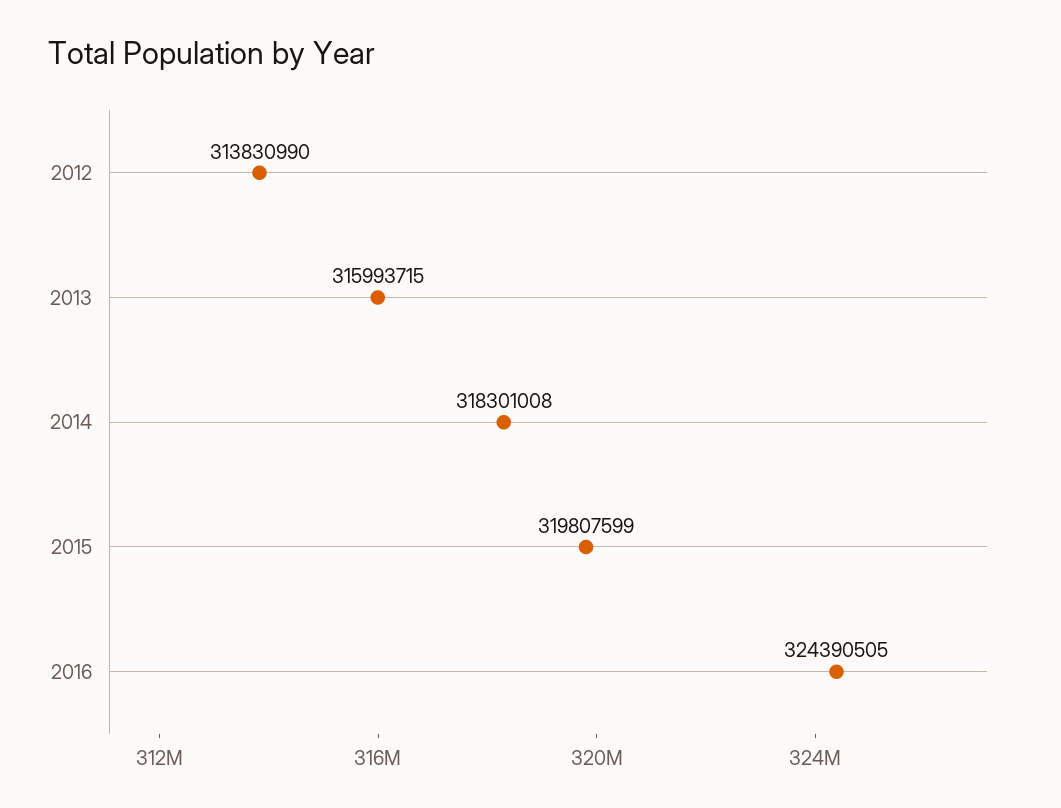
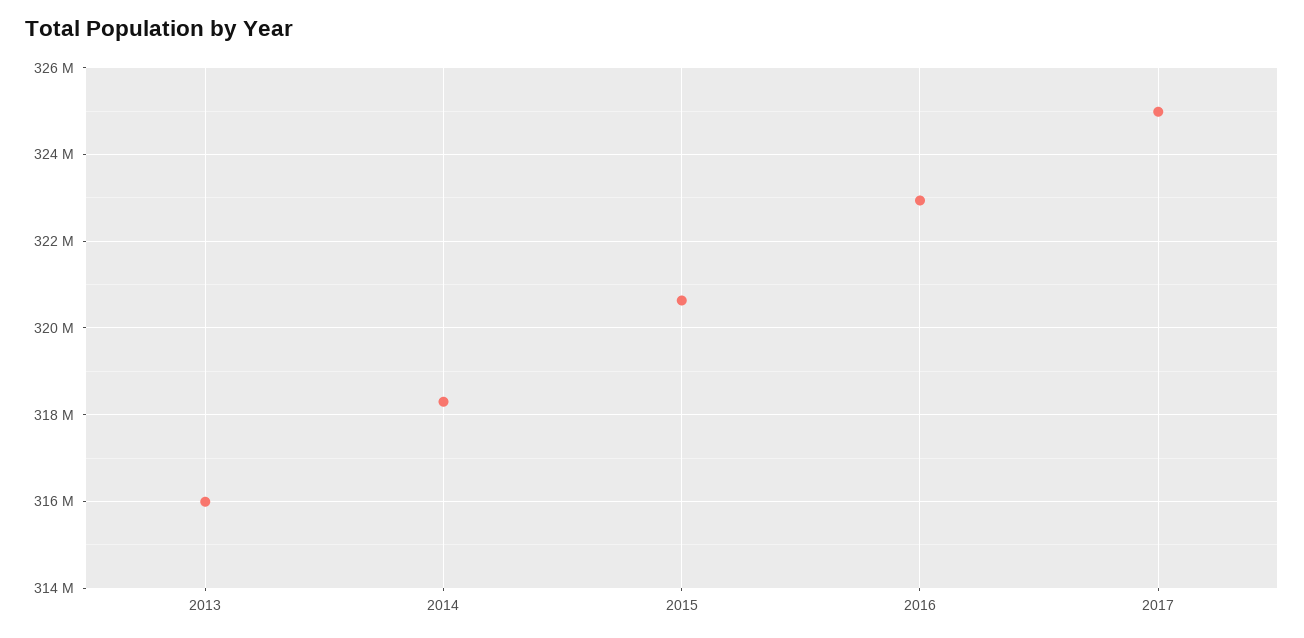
2012: 313830990 -> none
2015: 319807599 -> 320600000
2016: 324390505 -> 323000000
2017: none -> 325000000

